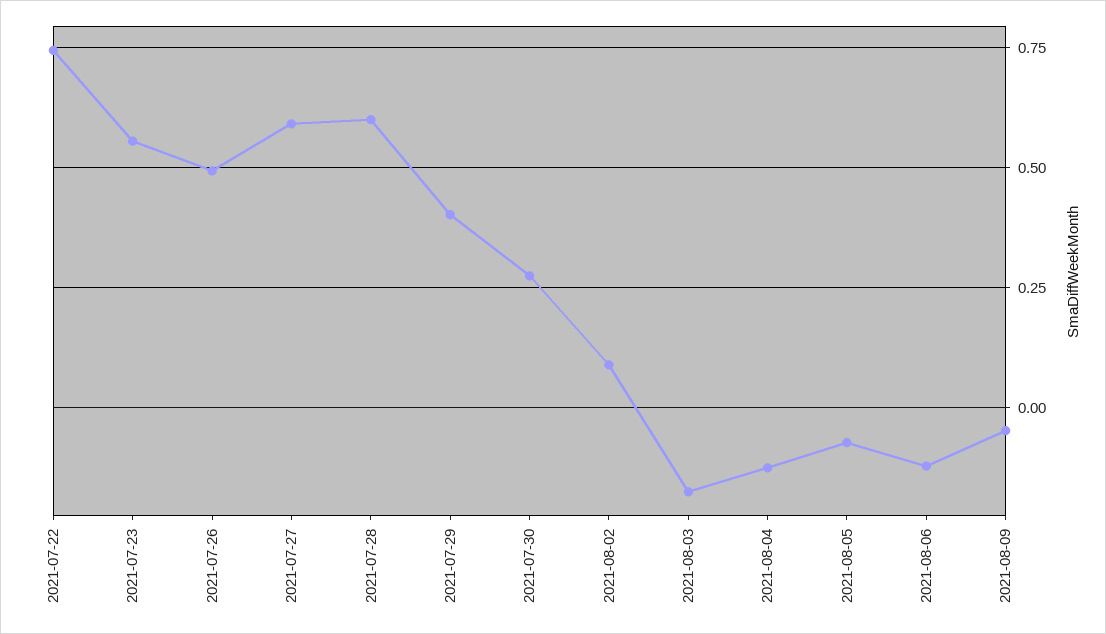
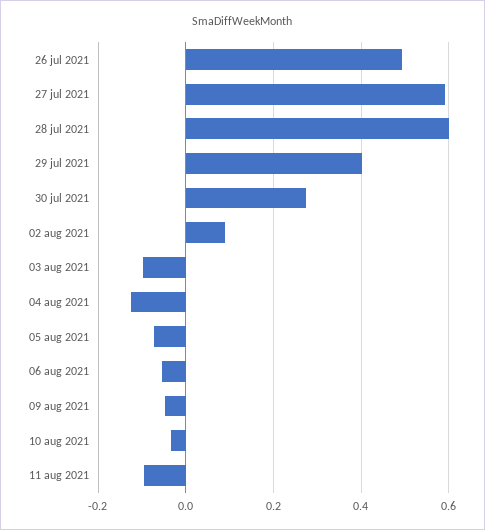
2021-07-22: 0.75 -> none
2021-07-23: 0.55 -> none
2021-08-03: -0.175 -> -0.1
2021-08-06: -0.125 -> -0.06
10 aug 2021: none -> -0.04
11 aug 2021: none -> -0.1

